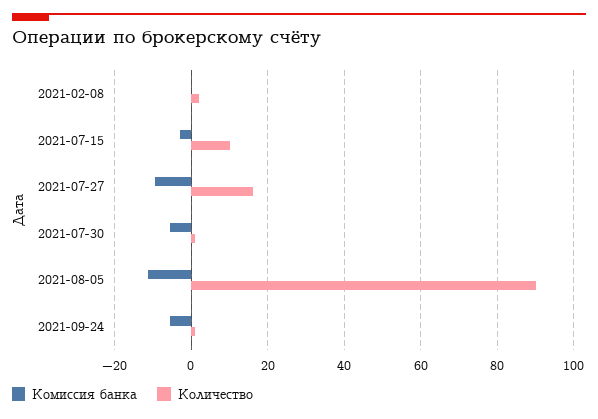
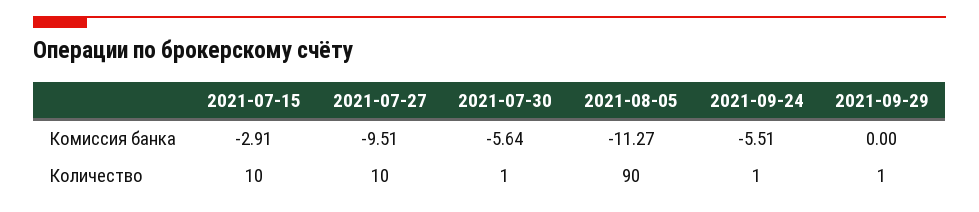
Комиссия банка, 2021-02-08: 0 -> none
Количество, 2021-02-08: 2 -> none
Количество, 2021-07-27: 16 -> 10
Комиссия банка, 2021-09-29: none -> 0
Количество, 2021-09-29: none -> 1

